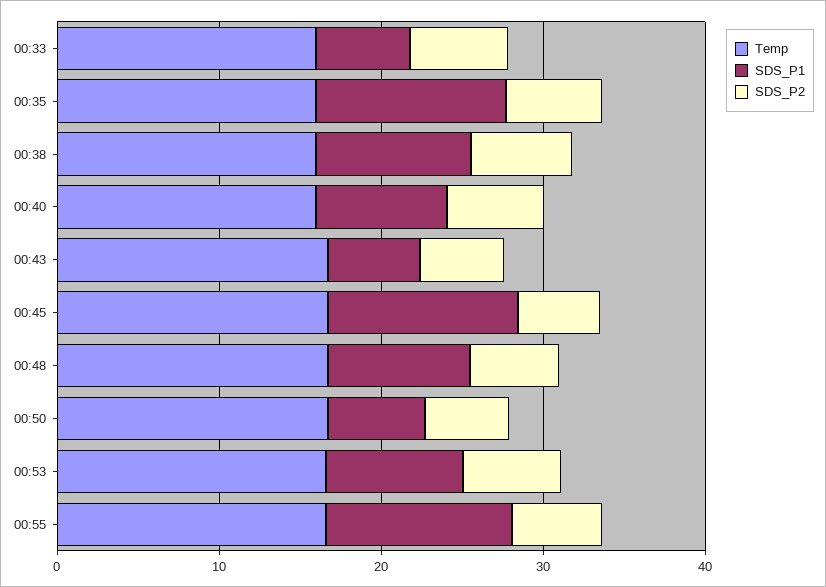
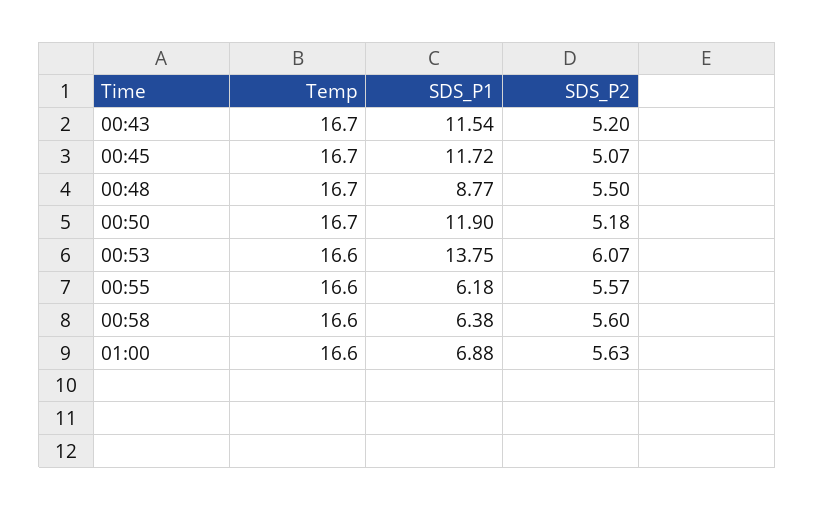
Temp, 00:33: 16 -> none
SDS_P1, 00:33: 6 -> none
SDS_P2, 00:33: 6 -> none
Temp, 00:35: 16 -> none
SDS_P1, 00:35: 12 -> none
SDS_P2, 00:35: 6 -> none
Temp, 00:38: 16 -> none
SDS_P1, 00:38: 10 -> none
SDS_P2, 00:38: 6 -> none
Temp, 00:40: 16 -> none
SDS_P1, 00:40: 8 -> none
SDS_P2, 00:40: 6 -> none
SDS_P1, 00:43: 6 -> 11.54
SDS_P1, 00:50: 6 -> 11.9
SDS_P1, 00:53: 8 -> 13.75
SDS_P1, 00:55: 12 -> 6.18
Temp, 00:58: none -> 16.6
SDS_P1, 00:58: none -> 6.38
SDS_P2, 00:58: none -> 5.6
Temp, 01:00: none -> 16.6
SDS_P1, 01:00: none -> 6.88
SDS_P2, 01:00: none -> 5.63

